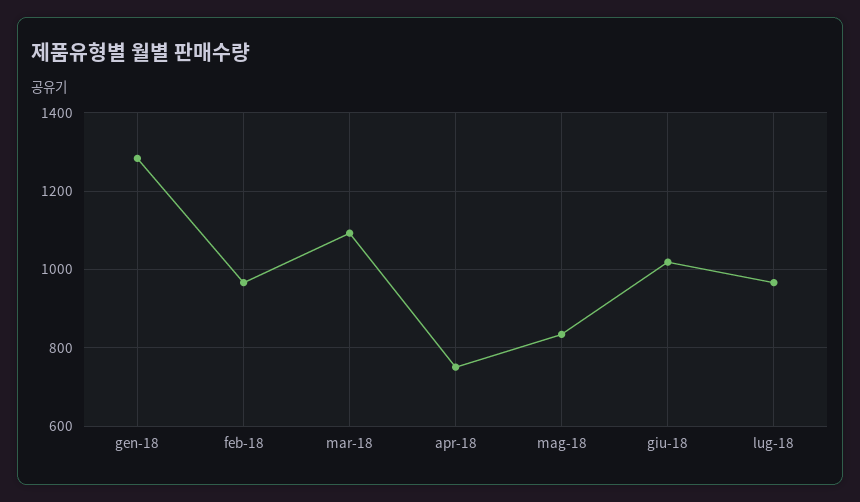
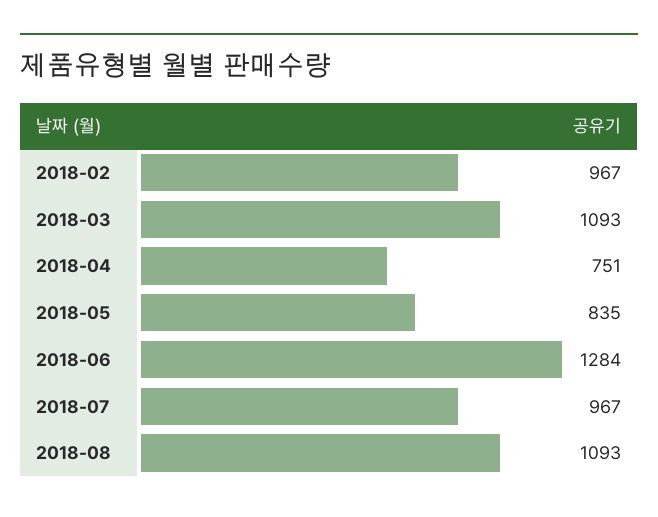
gen-18: 1280 -> none
giu-18: 1020 -> 1284
2018-08: none -> 1093

